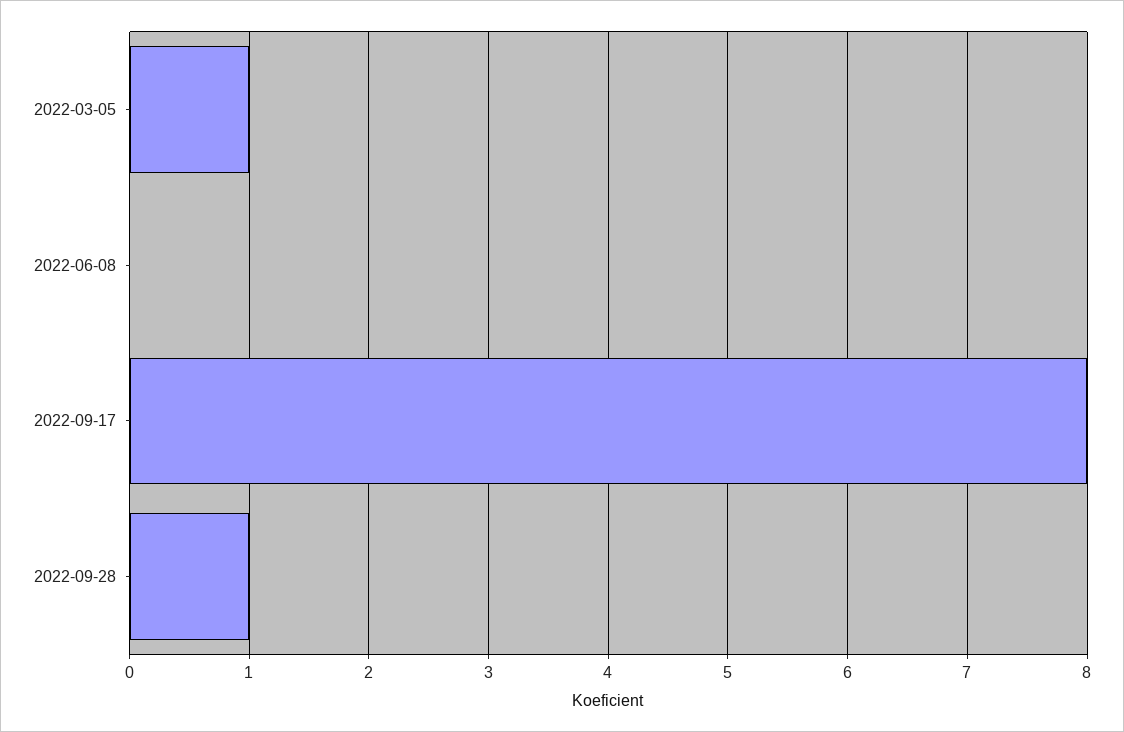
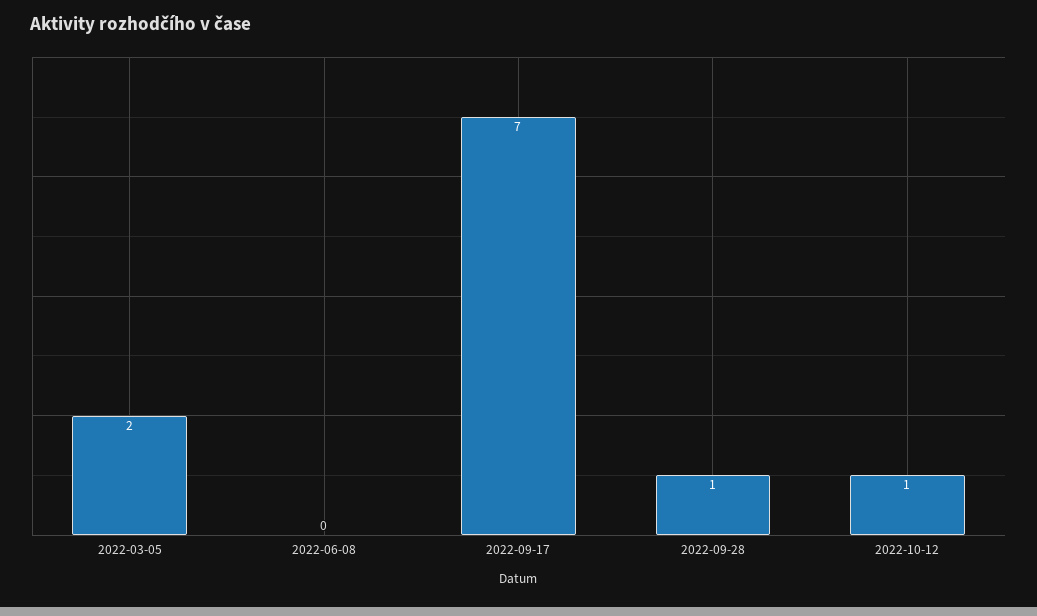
2022-03-05: 1 -> 2
2022-09-17: 8 -> 7
2022-10-12: none -> 1

